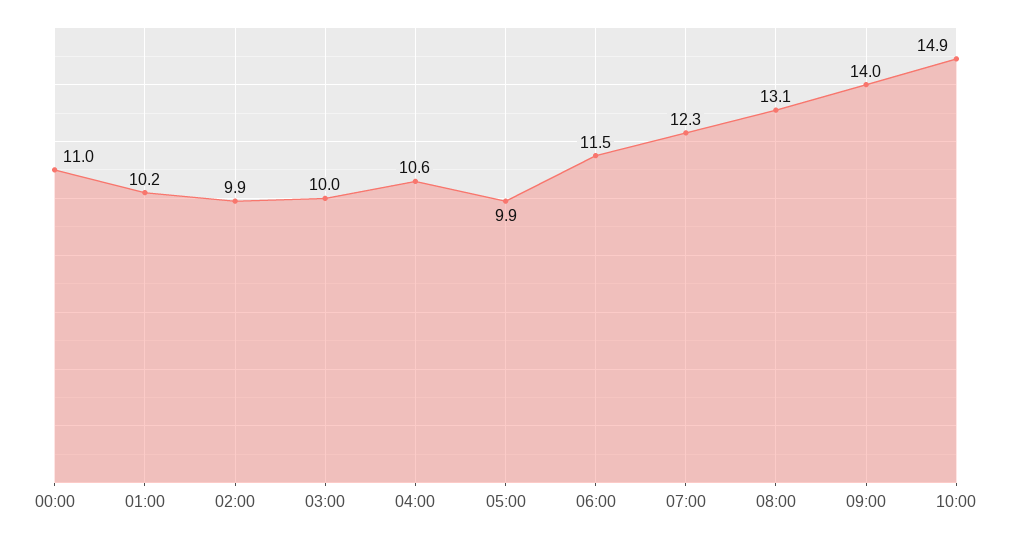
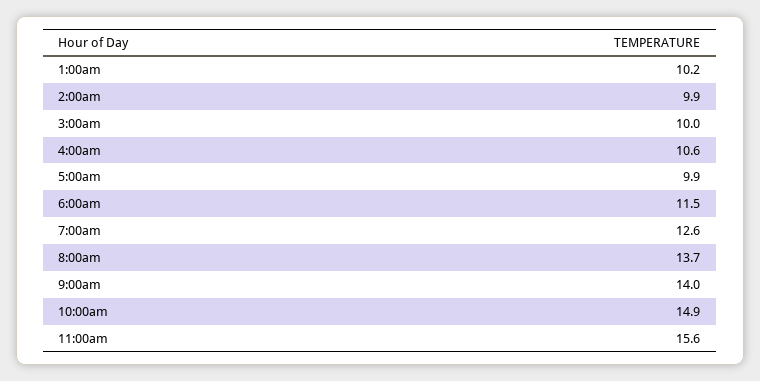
00:00: 11 -> none
07:00: 12.3 -> 12.6
08:00: 13.1 -> 13.7
11:00am: none -> 15.6

